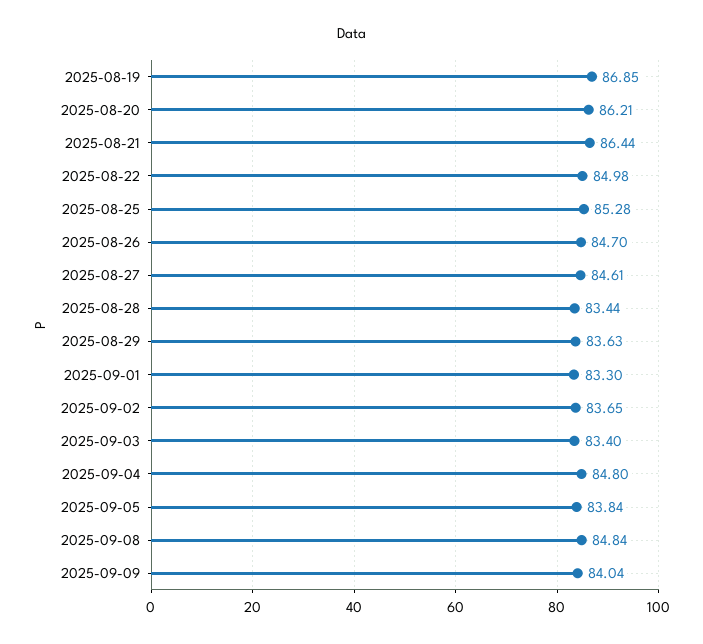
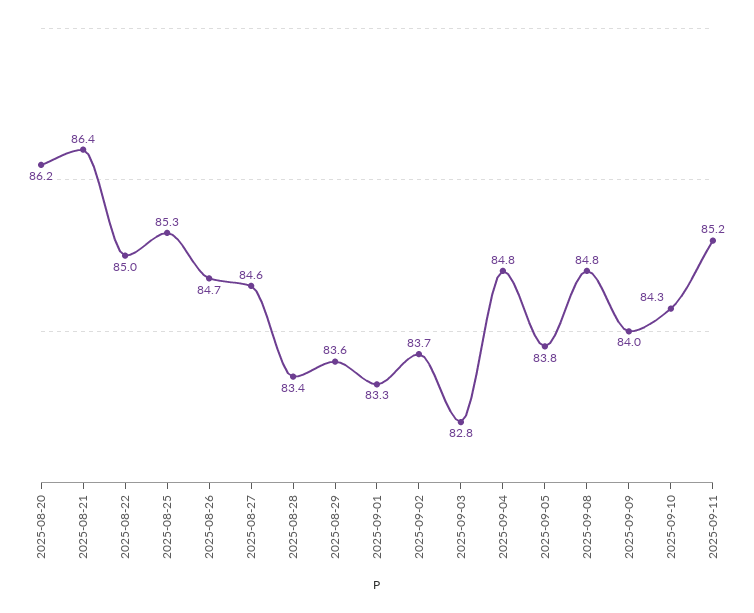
2025-08-19: 86.85 -> none
2025-09-03: 83.4 -> 82.8
2025-09-10: none -> 84.3
2025-09-11: none -> 85.2

